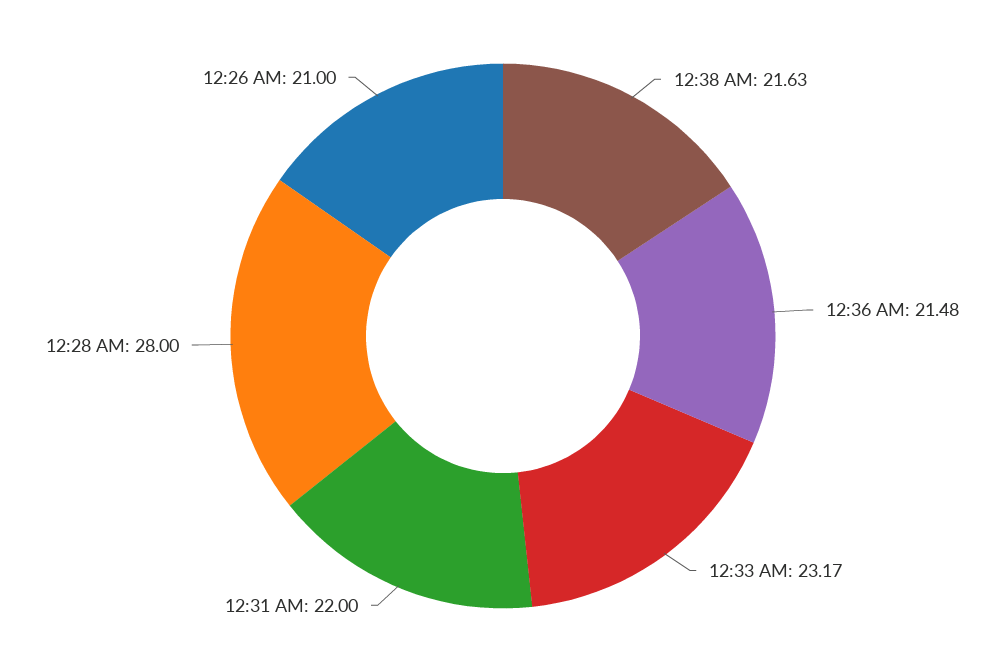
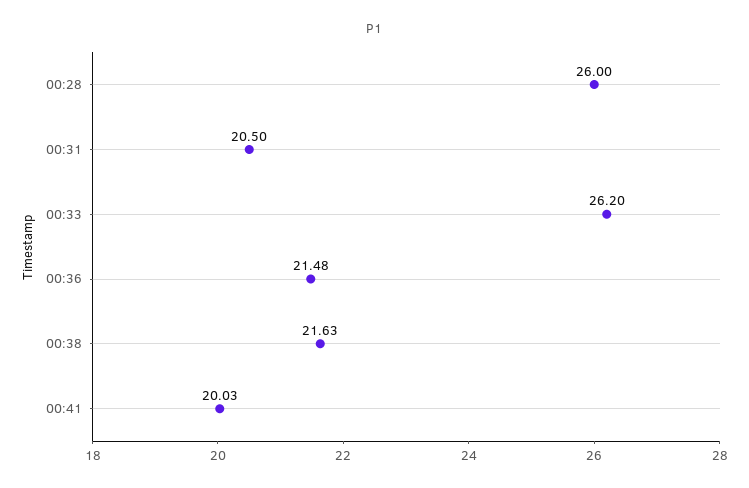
12:33 AM: 23.17 -> 26.2
12:31 AM: 22 -> 20.5
12:28 AM: 28 -> 26
12:26 AM: 21 -> none
00:41: none -> 20.03

